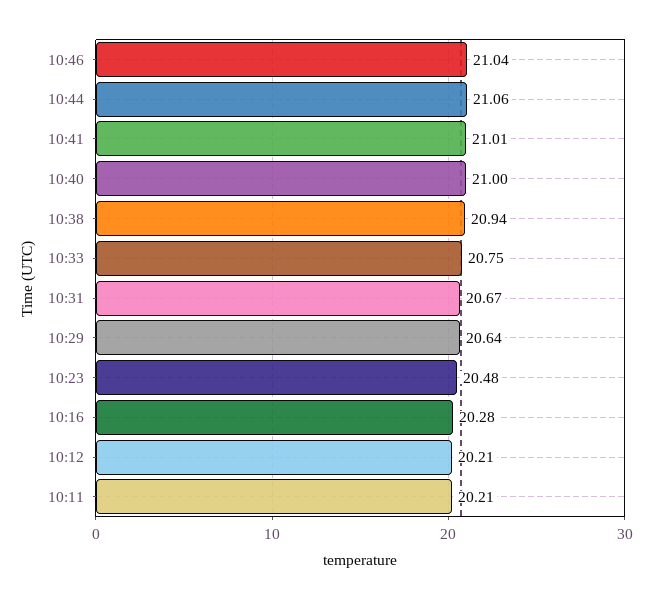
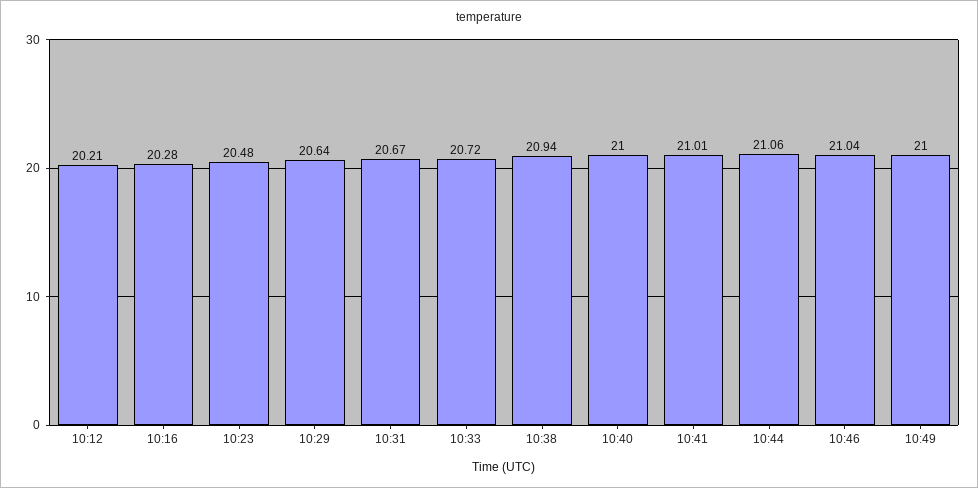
10:33: 20.75 -> 20.72
10:11: 20.21 -> none
10:49: none -> 21

